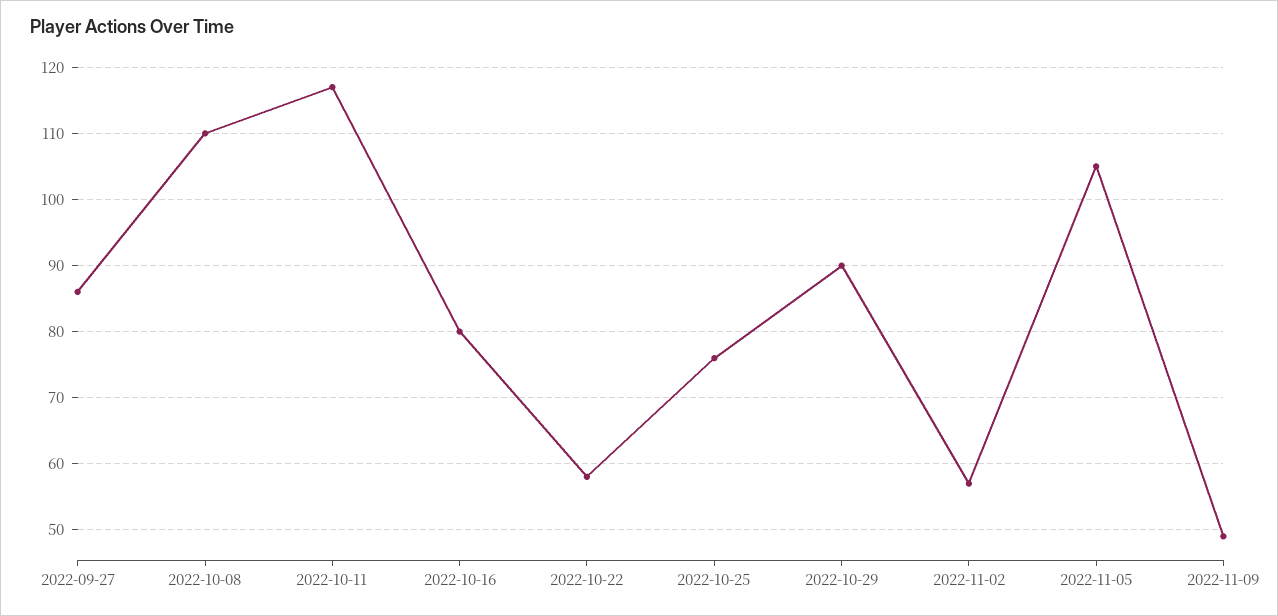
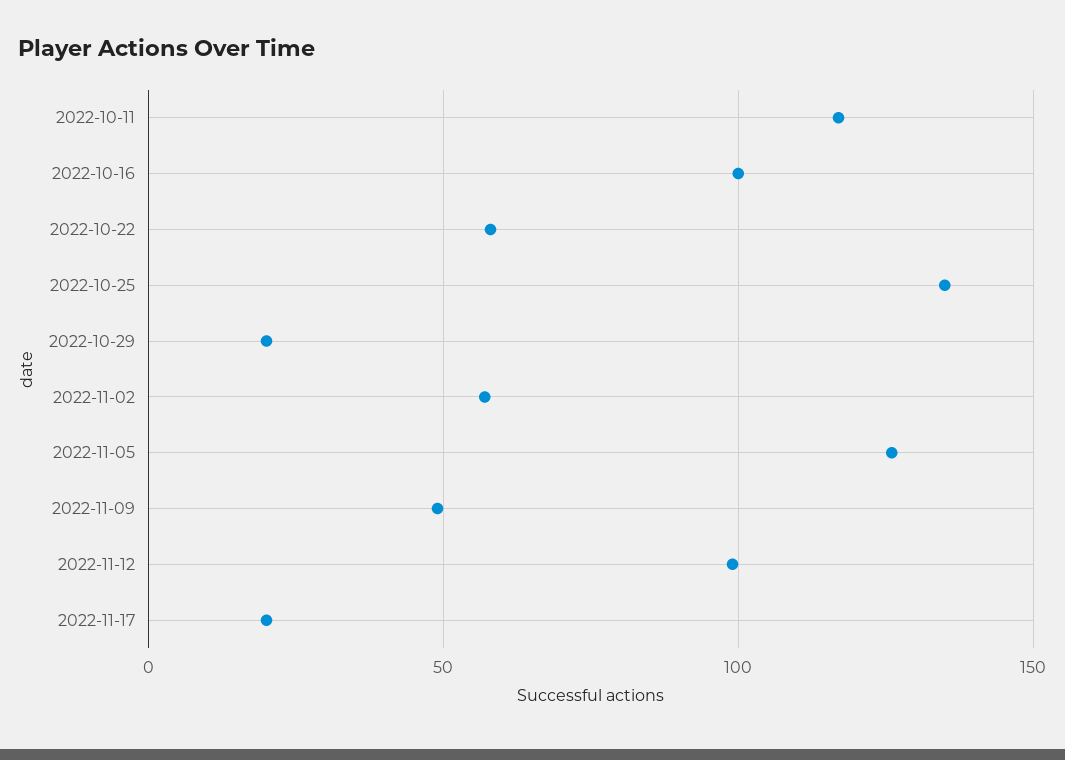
2022-09-27: 86 -> none
2022-10-08: 110 -> none
2022-10-16: 80 -> 100
2022-10-25: 76 -> 135
2022-10-29: 90 -> 20
2022-11-05: 105 -> 125
2022-11-12: none -> 100
2022-11-17: none -> 20

